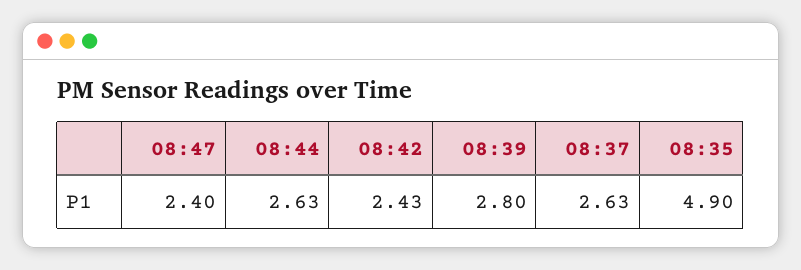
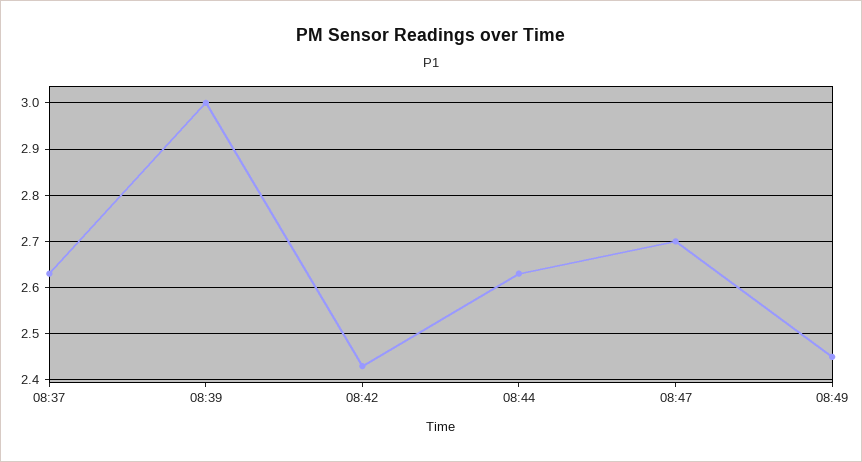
08:47: 2.4 -> 2.7
08:39: 2.8 -> 3
08:35: 4.9 -> none
08:49: none -> 2.45

